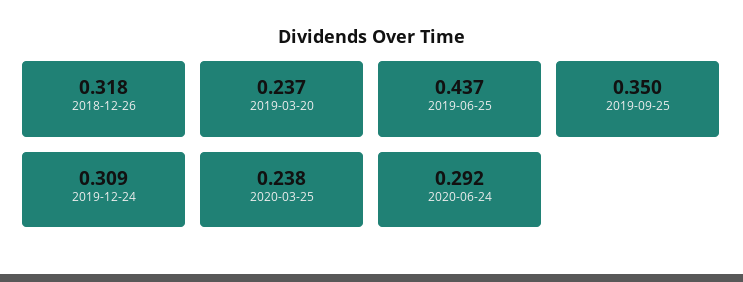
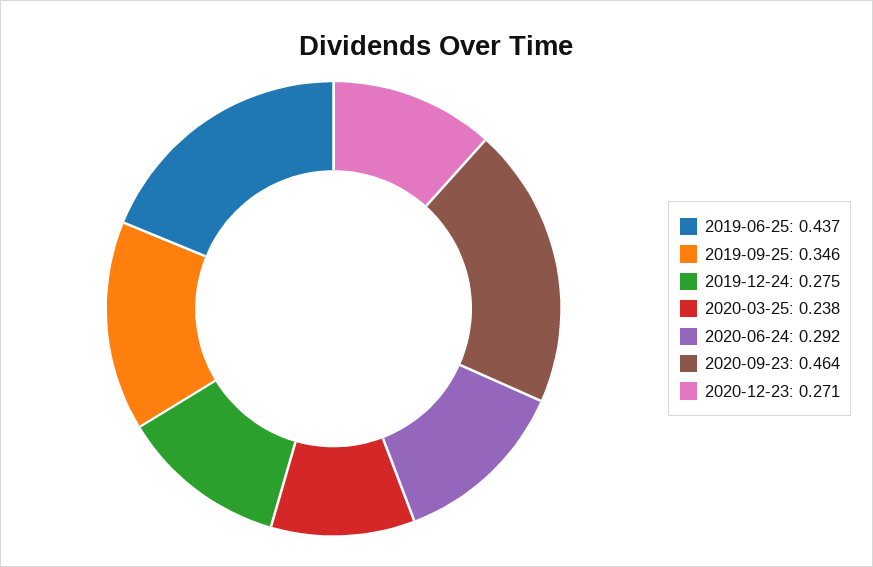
2018-12-26: 0.318 -> none
2019-03-20: 0.237 -> none
2019-09-25: 0.35 -> 0.346
2019-12-24: 0.309 -> 0.275
2020-09-23: none -> 0.464
2020-12-23: none -> 0.271

